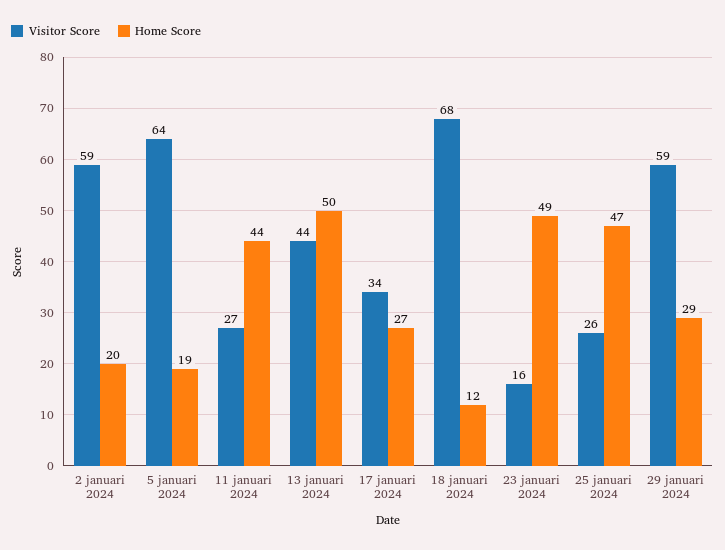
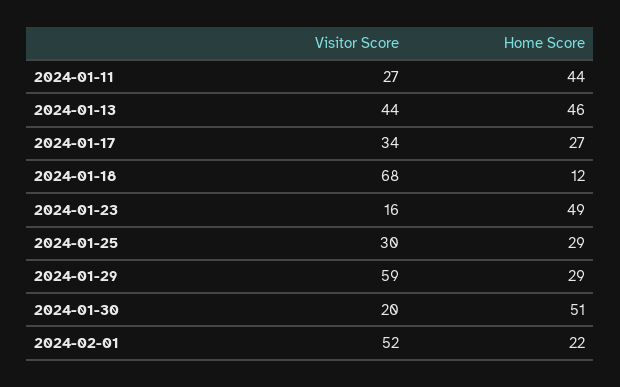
Visitor Score, 2 januari 2024: 59 -> none
Home Score, 2 januari 2024: 20 -> none
Visitor Score, 5 januari 2024: 64 -> none
Home Score, 5 januari 2024: 19 -> none
Home Score, 13 januari 2024: 50 -> 46
Visitor Score, 25 januari 2024: 26 -> 30
Home Score, 25 januari 2024: 47 -> 29
Visitor Score, 2024-01-30: none -> 20
Home Score, 2024-01-30: none -> 51
Visitor Score, 2024-02-01: none -> 52
Home Score, 2024-02-01: none -> 22

